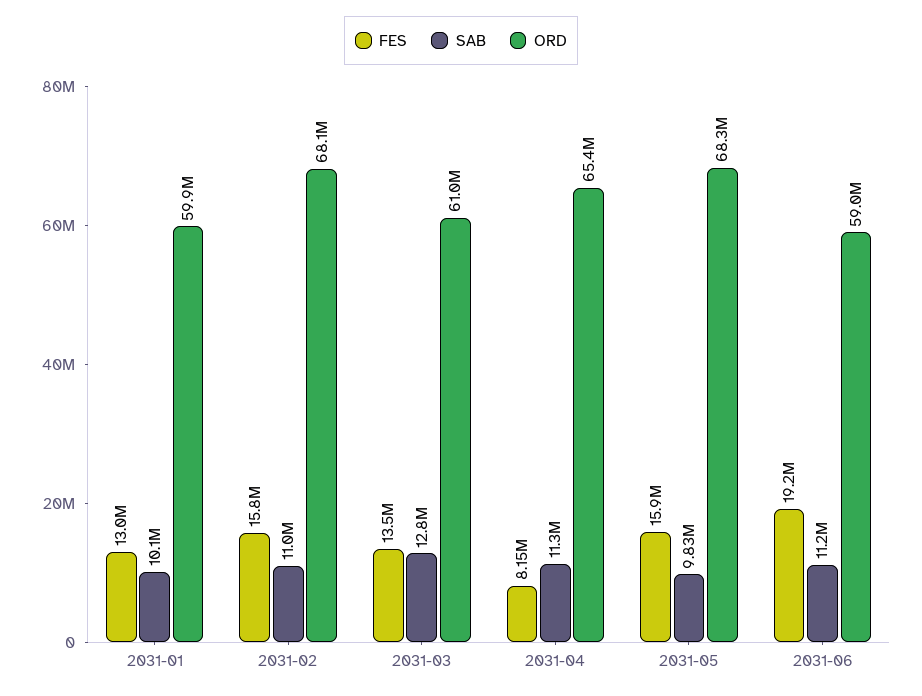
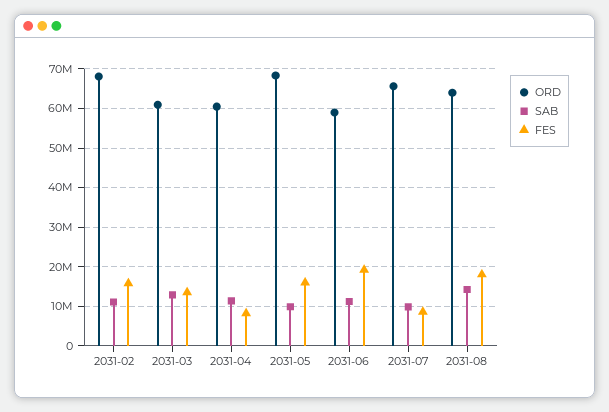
FES, 2031-01: 13000000 -> none
SAB, 2031-01: 10100000 -> none
ORD, 2031-01: 59900000 -> none
ORD, 2031-04: 65400000 -> 60000000
ORD, 2031-07: none -> 66000000
SAB, 2031-07: none -> 10000000
FES, 2031-07: none -> 8000000
ORD, 2031-08: none -> 64000000
SAB, 2031-08: none -> 14000000
FES, 2031-08: none -> 18000000

